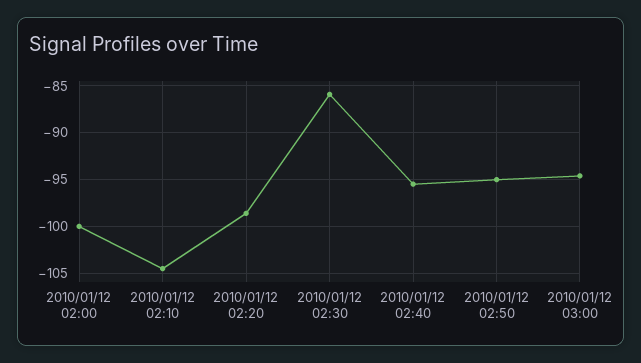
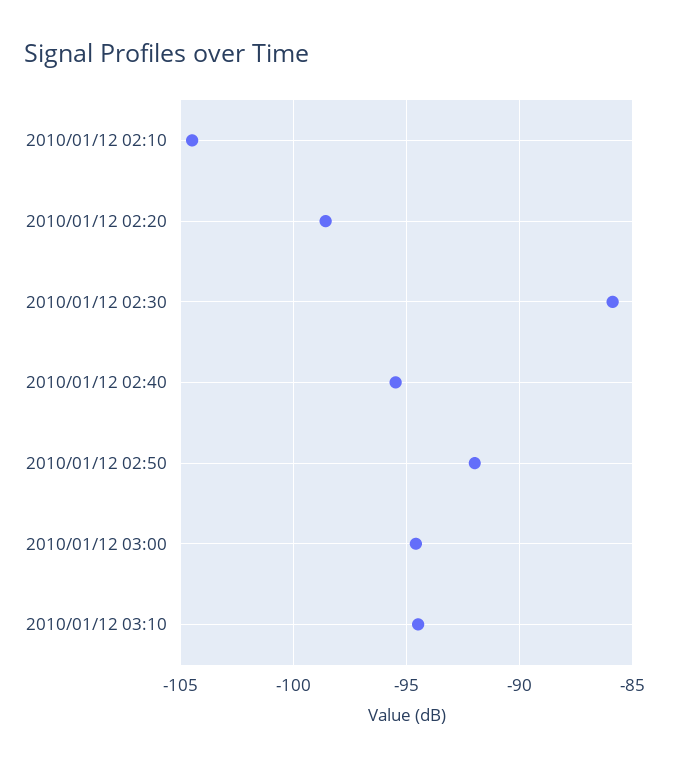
2010/01/12 02:00: -100 -> none
2010/01/12 02:50: -95 -> -92
2010/01/12 03:10: none -> -94.5

